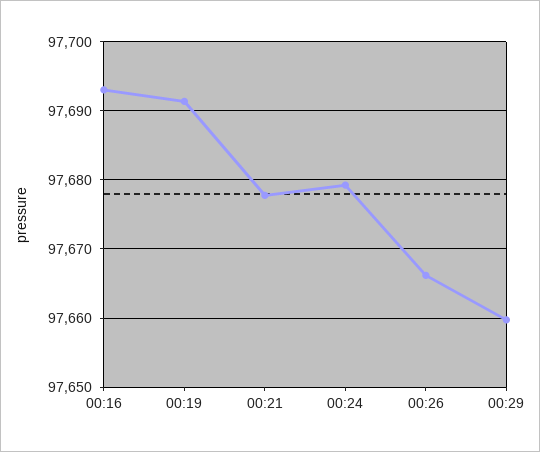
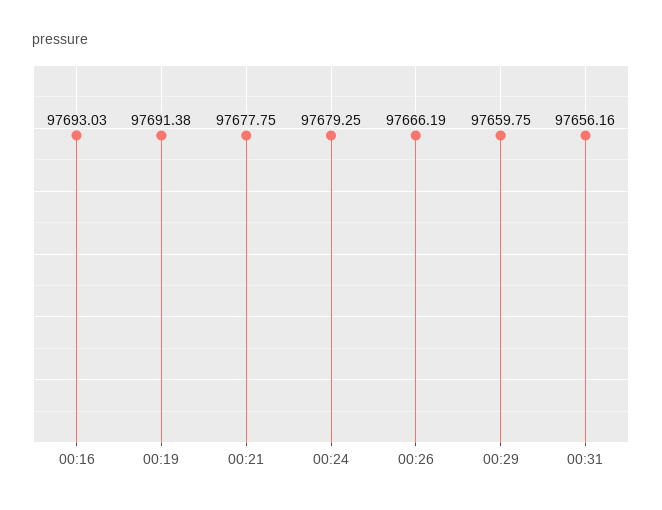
00:31: none -> 97656.16

